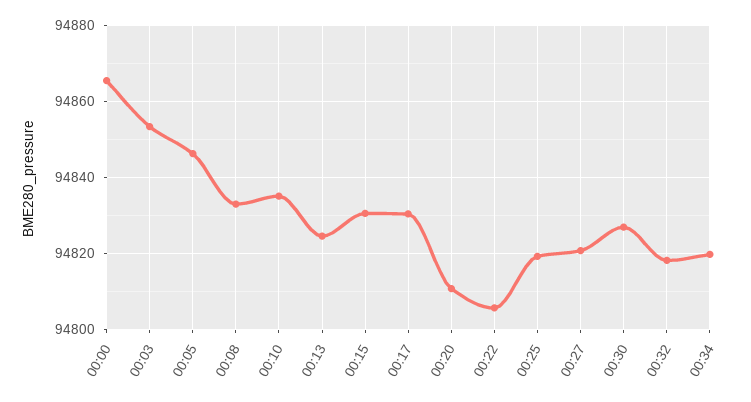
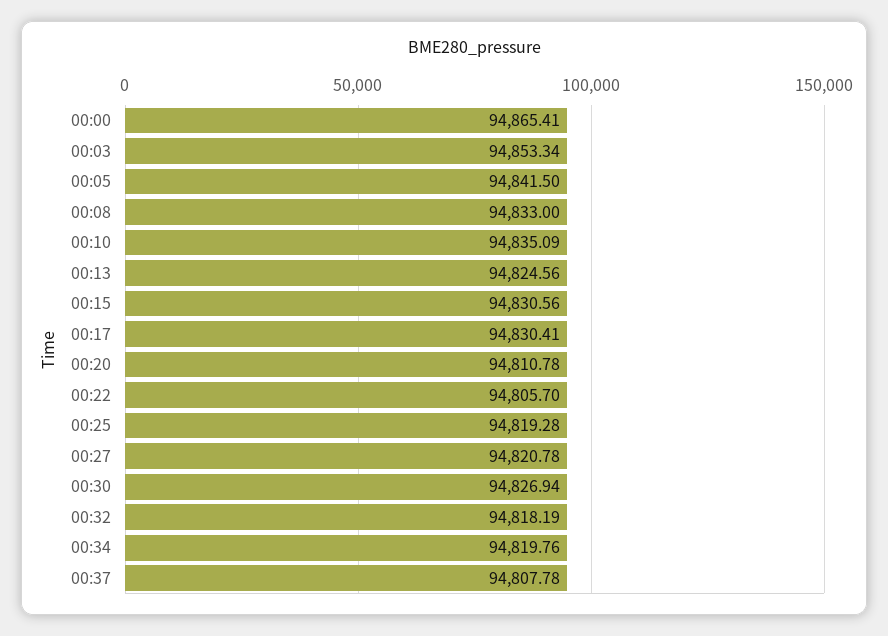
00:05: 94846 -> 94841.5
00:37: none -> 94807.78

